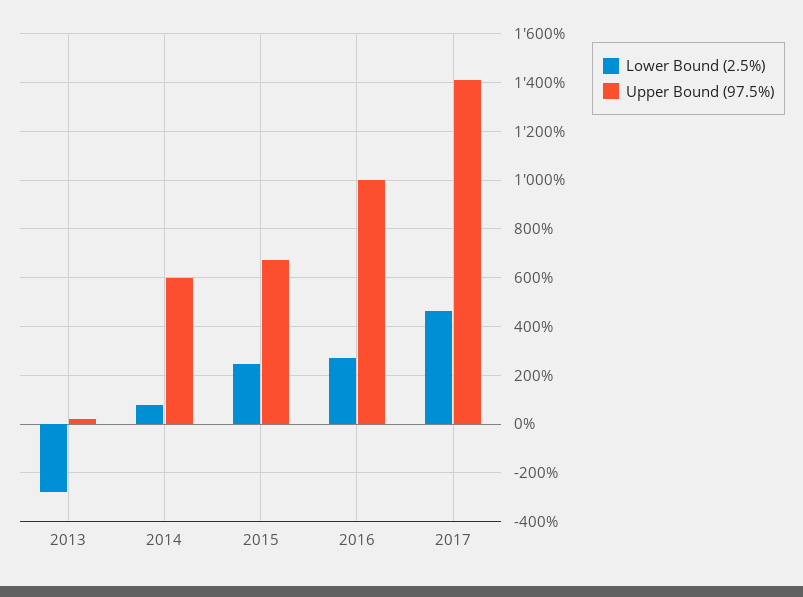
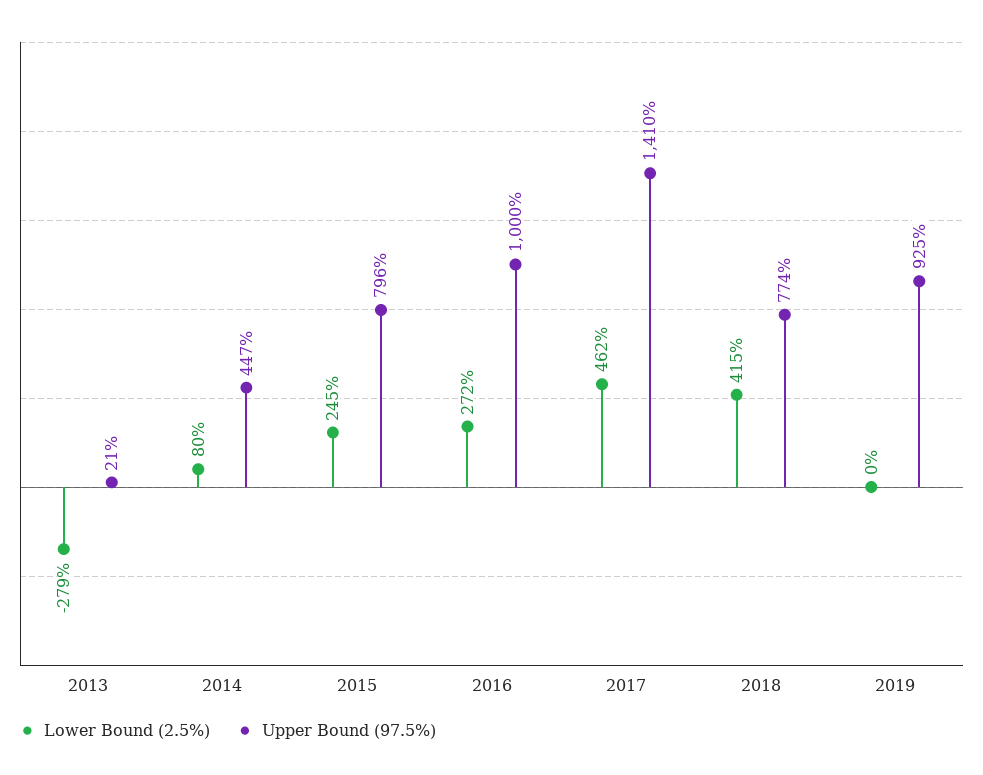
Upper Bound (97.5%), 2014: 600 -> 447
Upper Bound (97.5%), 2015: 675 -> 796
Lower Bound (2.5%), 2018: none -> 415
Upper Bound (97.5%), 2018: none -> 774
Lower Bound (2.5%), 2019: none -> 0
Upper Bound (97.5%), 2019: none -> 925

